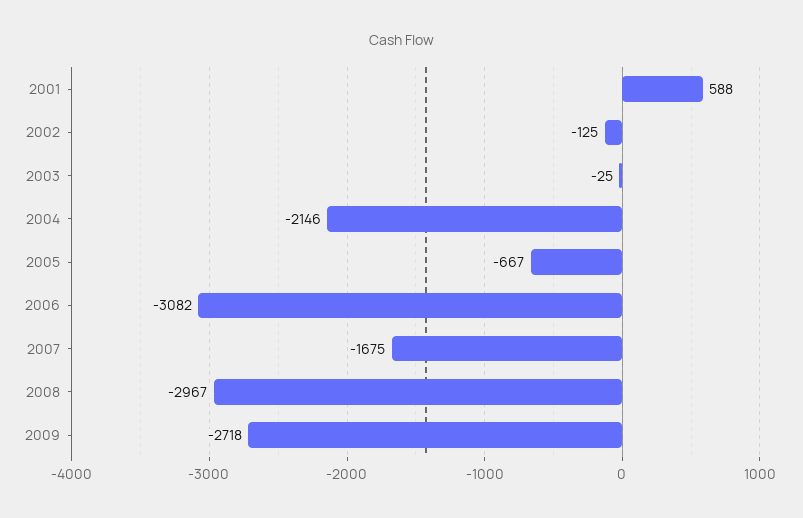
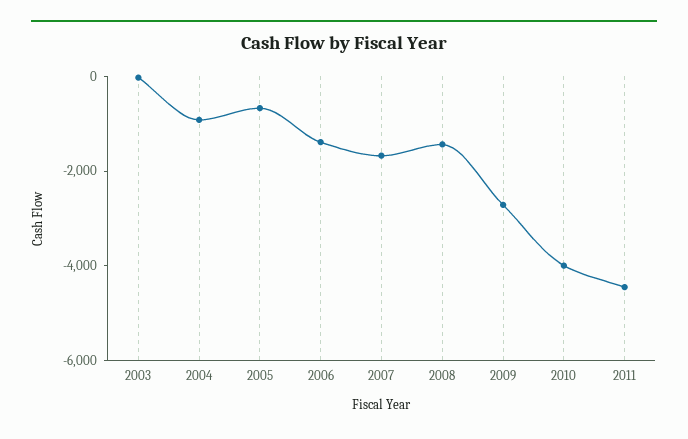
2001: 588 -> none
2002: -125 -> none
2004: -2146 -> -1000
2006: -3082 -> -1500
2008: -2967 -> -1500
2010: none -> -4000
2011: none -> -4500

